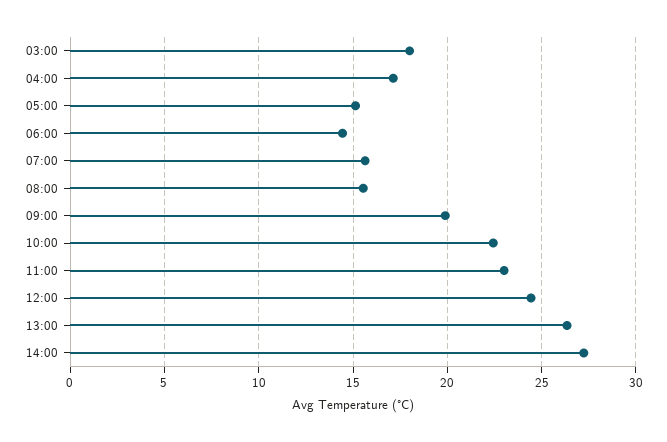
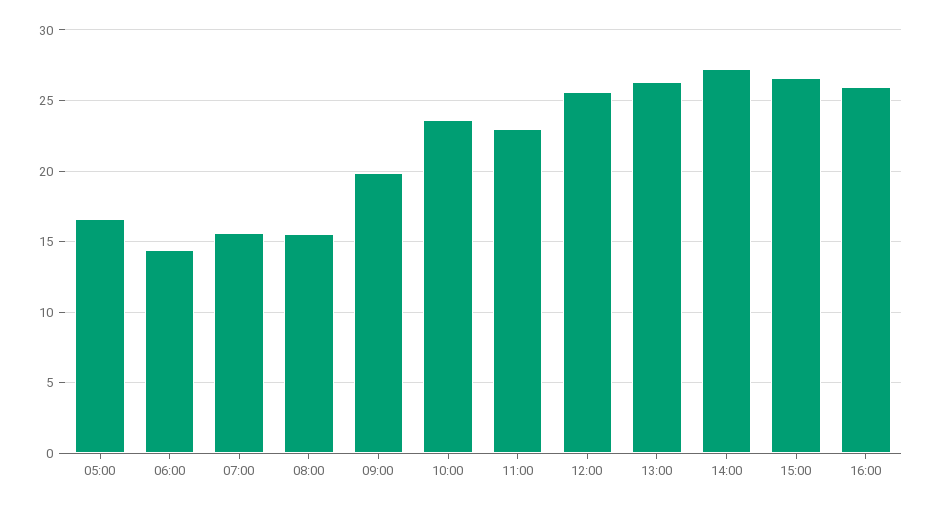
03:00: 18 -> none
04:00: 17 -> none
05:00: 15 -> 16.5
10:00: 22.5 -> 23.5
12:00: 24.5 -> 25.5
15:00: none -> 26.5
16:00: none -> 26

